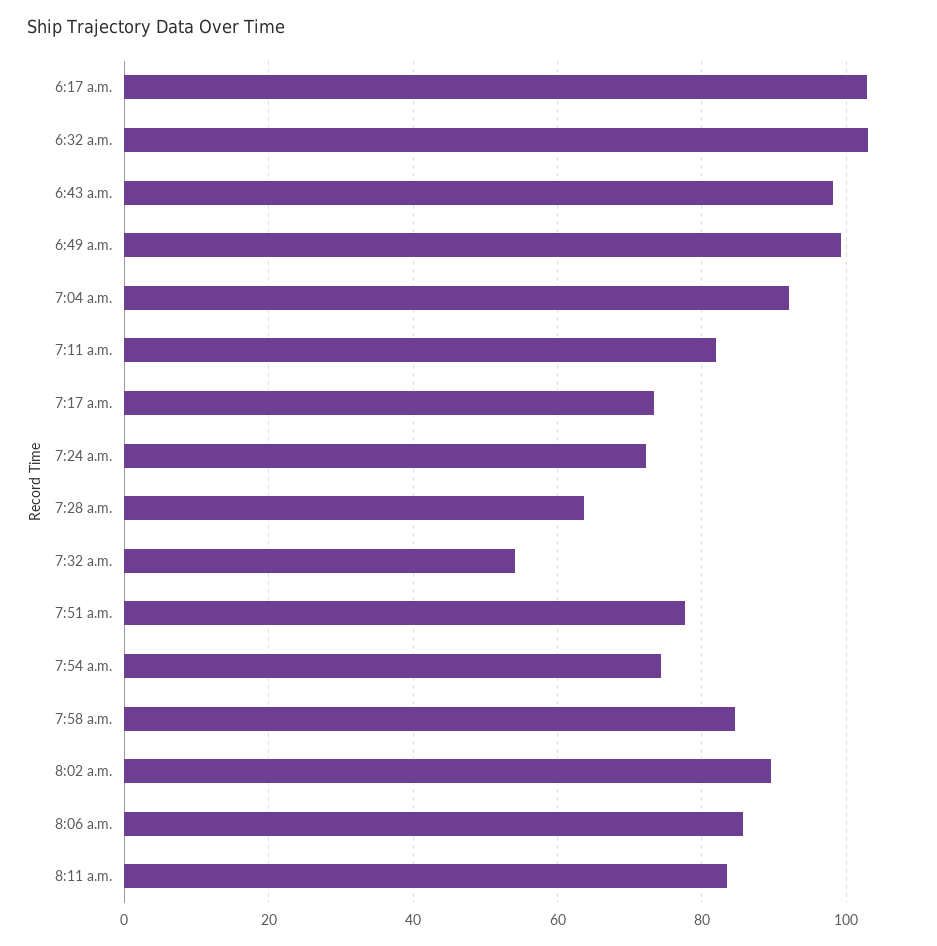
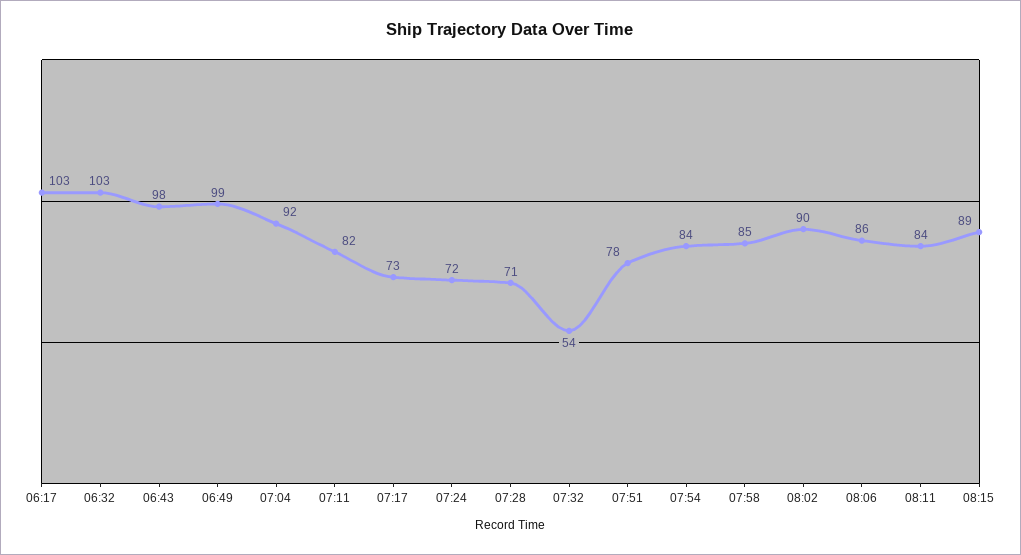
7:28 a.m.: 64 -> 71
7:54 a.m.: 74 -> 84
08:15: none -> 89

